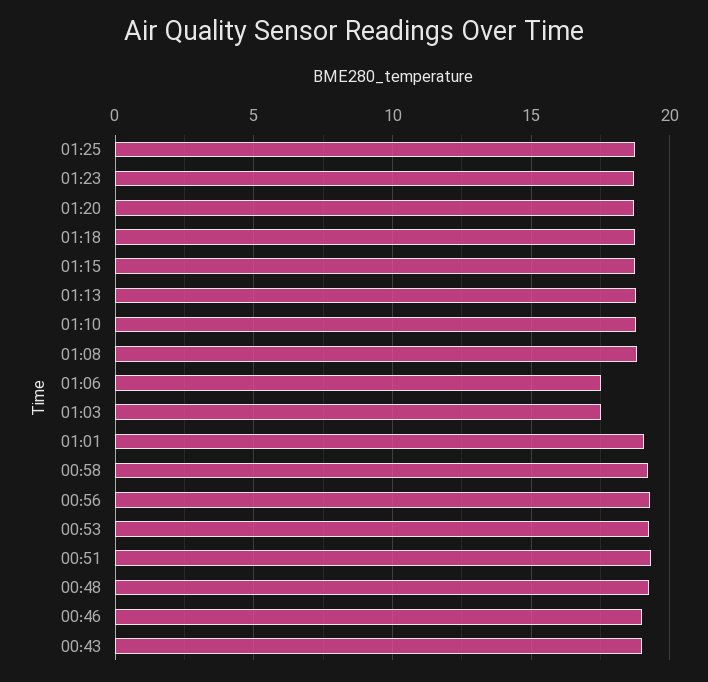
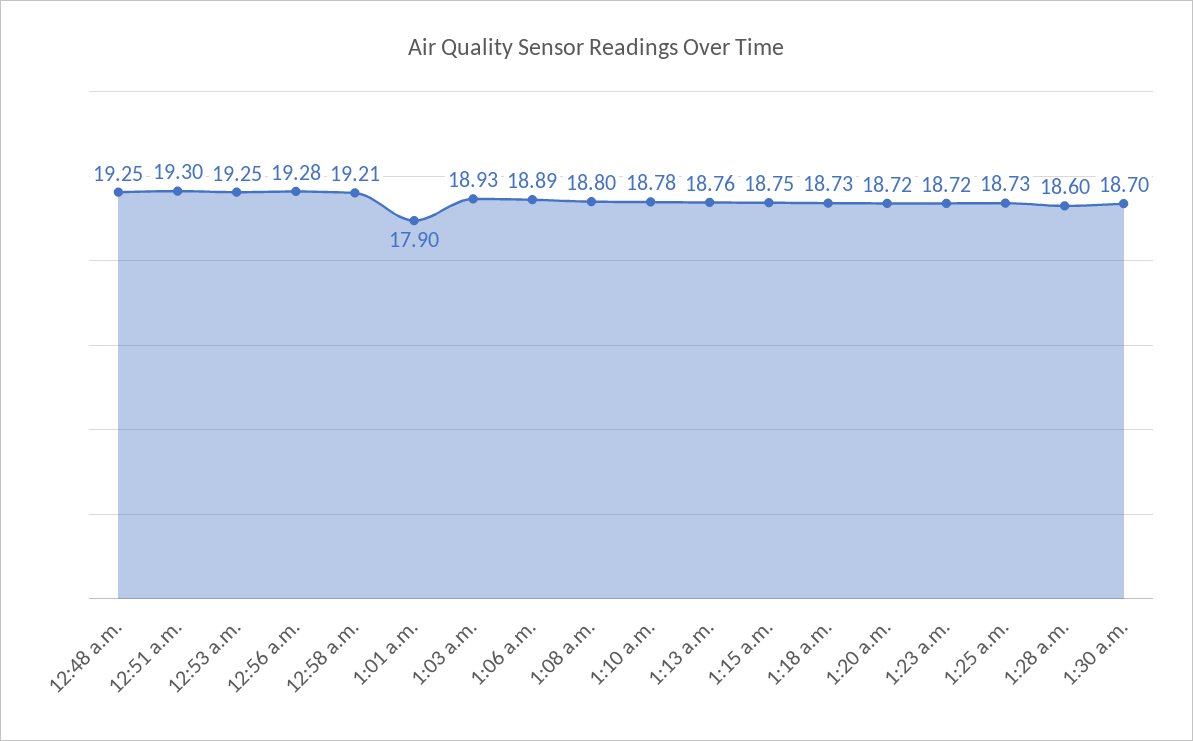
01:06: 17.5 -> 18.89
01:03: 17.5 -> 18.93
01:01: 19 -> 17.9
00:46: 19 -> none
00:43: 19 -> none
1:28 a.m.: none -> 18.6
1:30 a.m.: none -> 18.7

